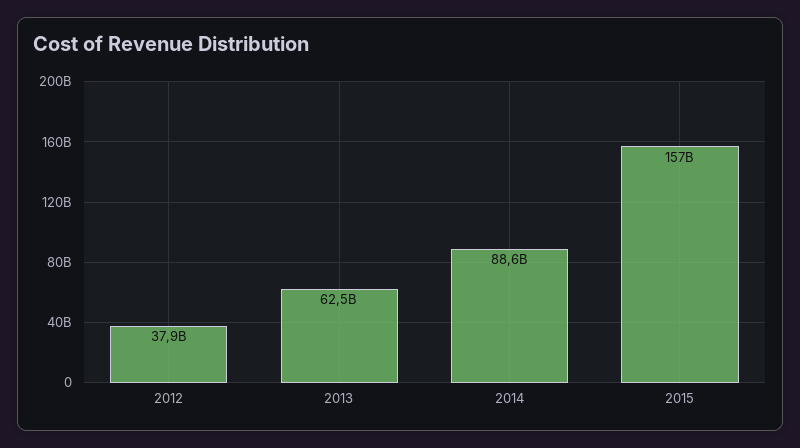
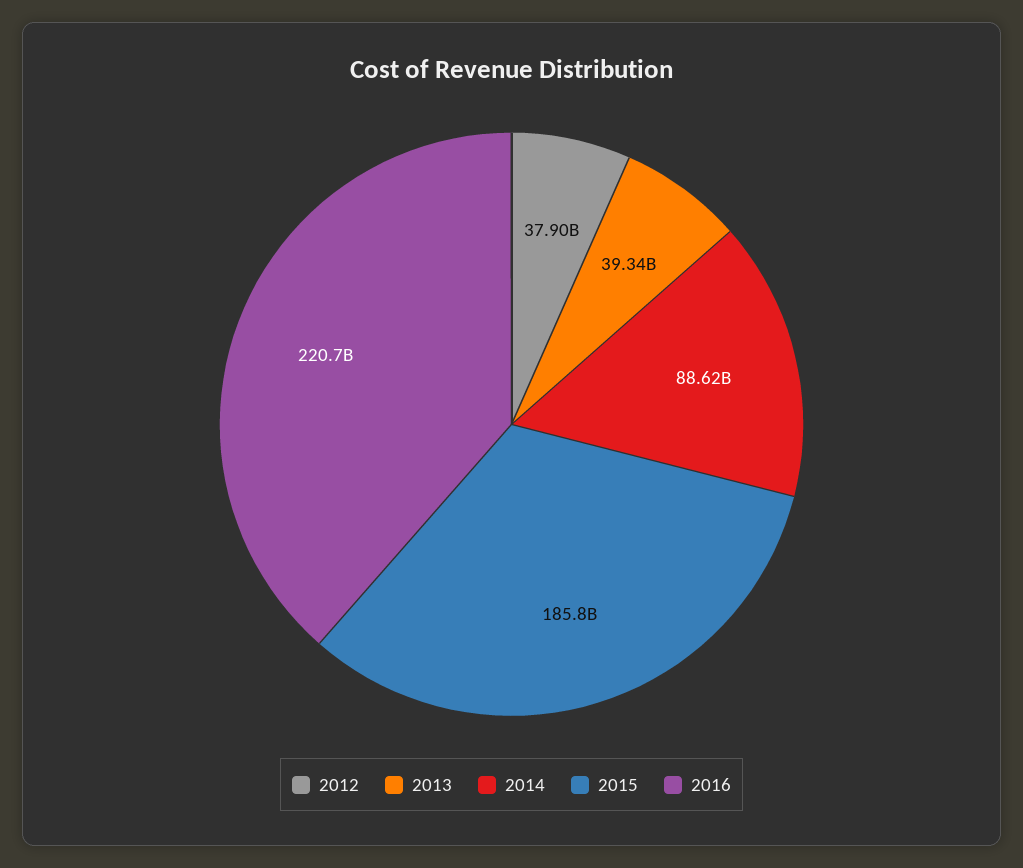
2013: 62500000000 -> 39340000000
2015: 157000000000 -> 185800000000
2016: none -> 220700000000

